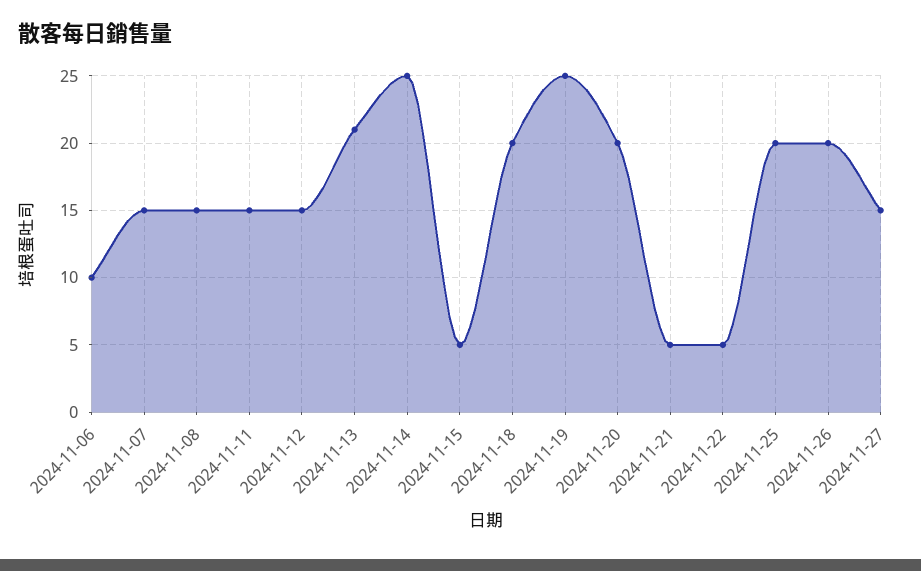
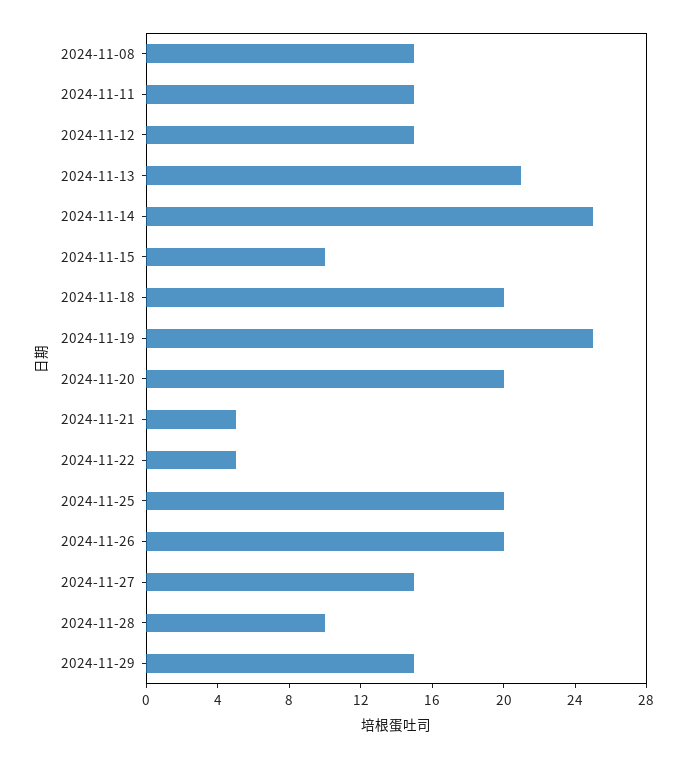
2024-11-06: 10 -> none
2024-11-07: 15 -> none
2024-11-15: 5 -> 10
2024-11-28: none -> 10
2024-11-29: none -> 15

